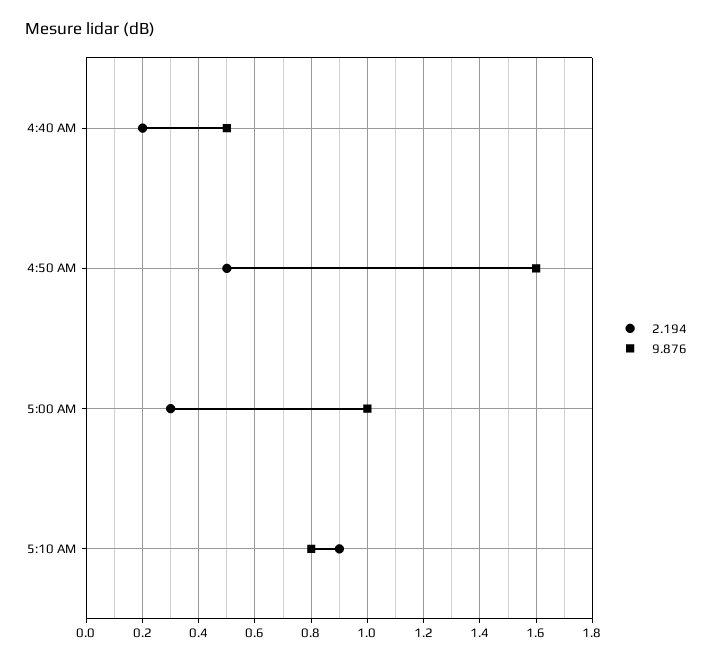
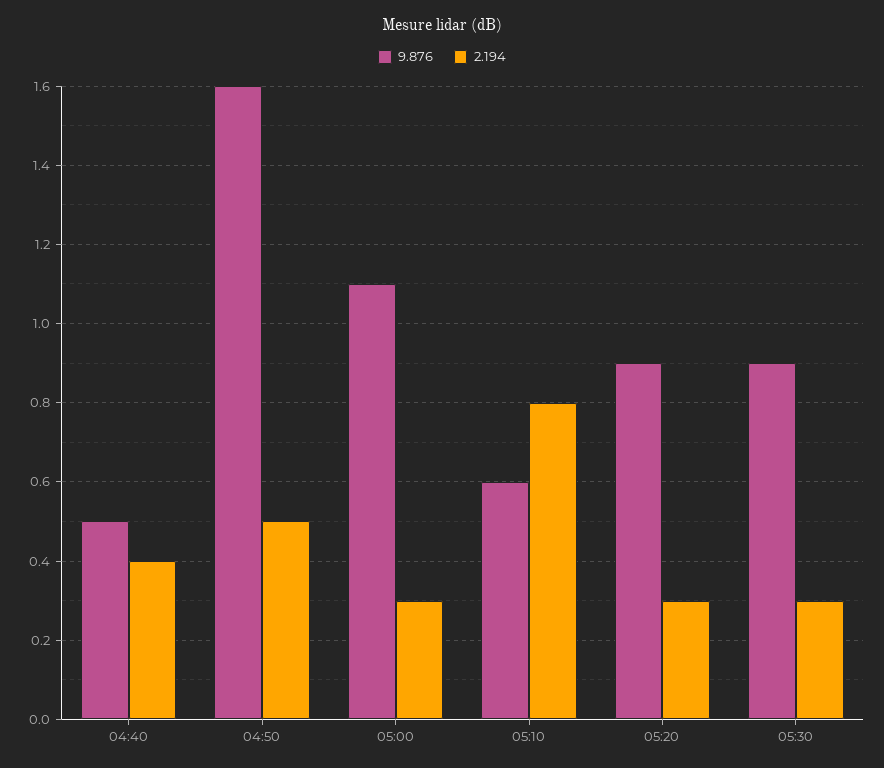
2.194, 4:40 AM: 0.2 -> 0.4
9.876, 5:00 AM: 1 -> 1.1
2.194, 5:10 AM: 0.9 -> 0.8
9.876, 5:10 AM: 0.8 -> 0.6
9.876, 05:20: none -> 0.9
2.194, 05:20: none -> 0.3
9.876, 05:30: none -> 0.9
2.194, 05:30: none -> 0.3

